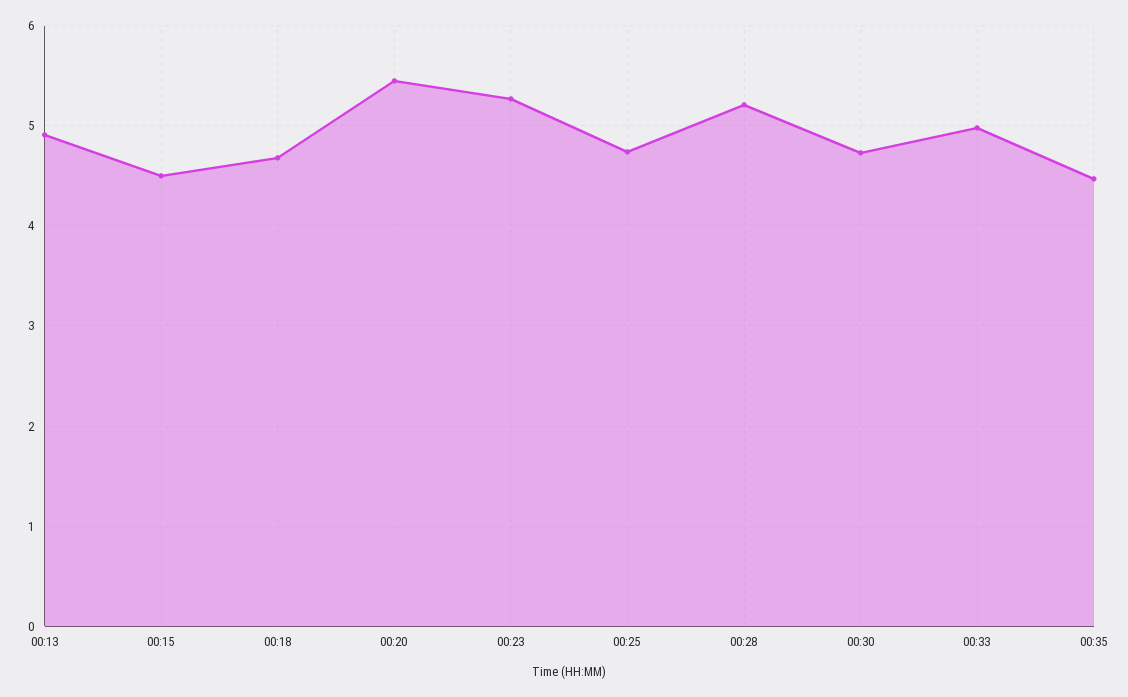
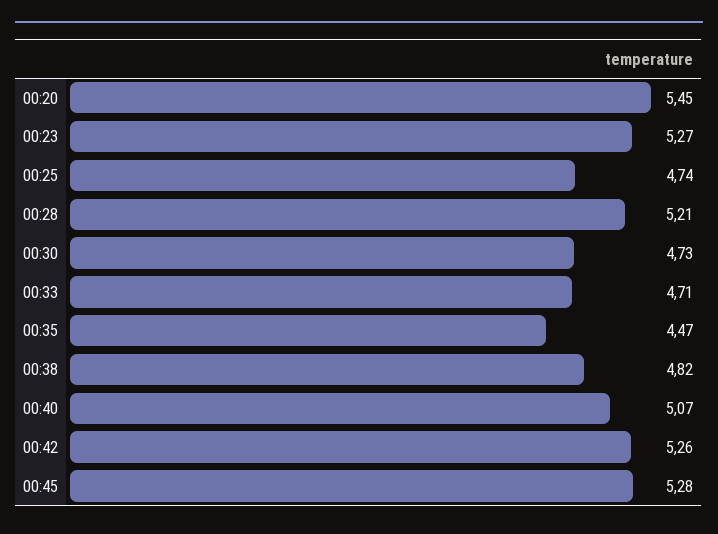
00:13: 4.9 -> none
00:15: 4.5 -> none
00:18: 4.7 -> none
00:33: 5 -> 4.71
00:38: none -> 4.82
00:40: none -> 5.07
00:42: none -> 5.26
00:45: none -> 5.28

